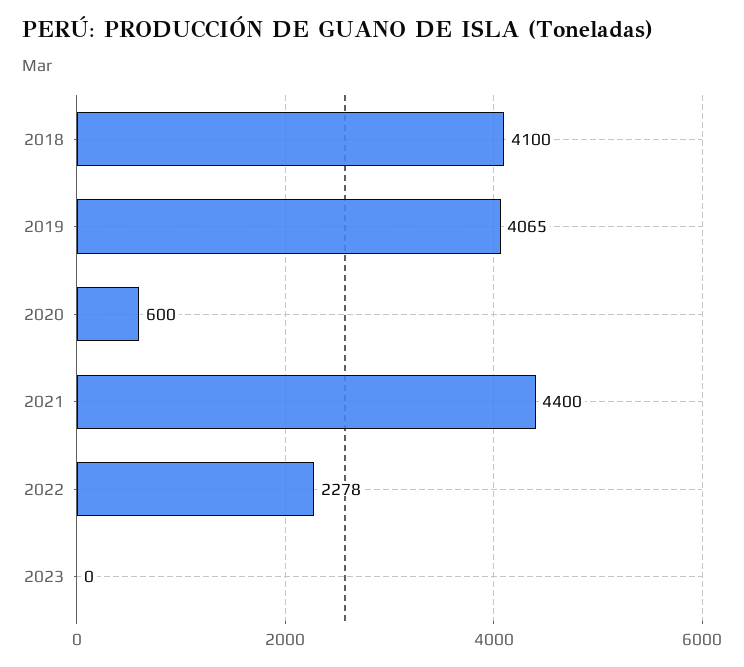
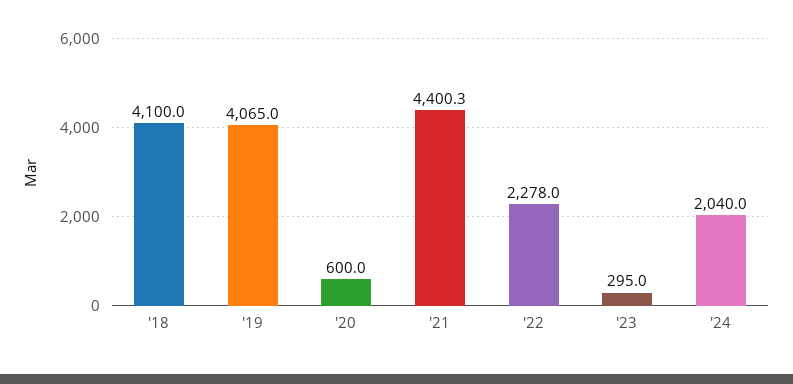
2023: 0 -> 295
'24: none -> 2040

